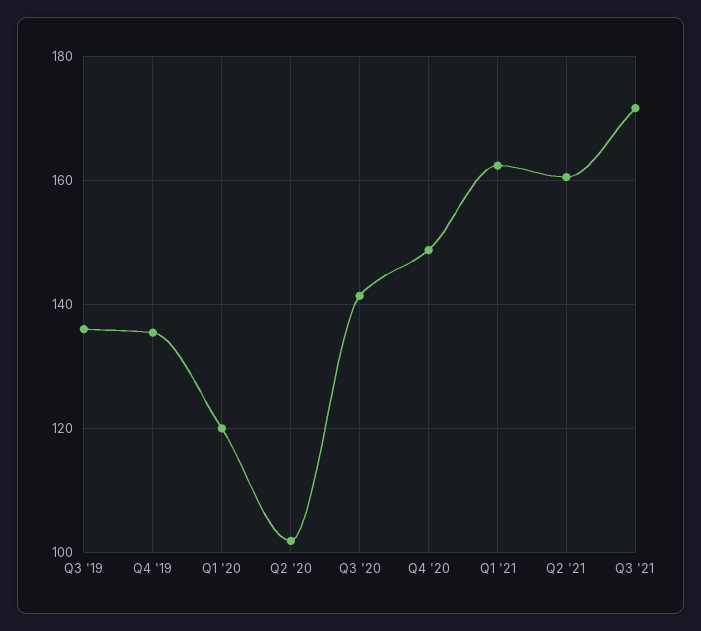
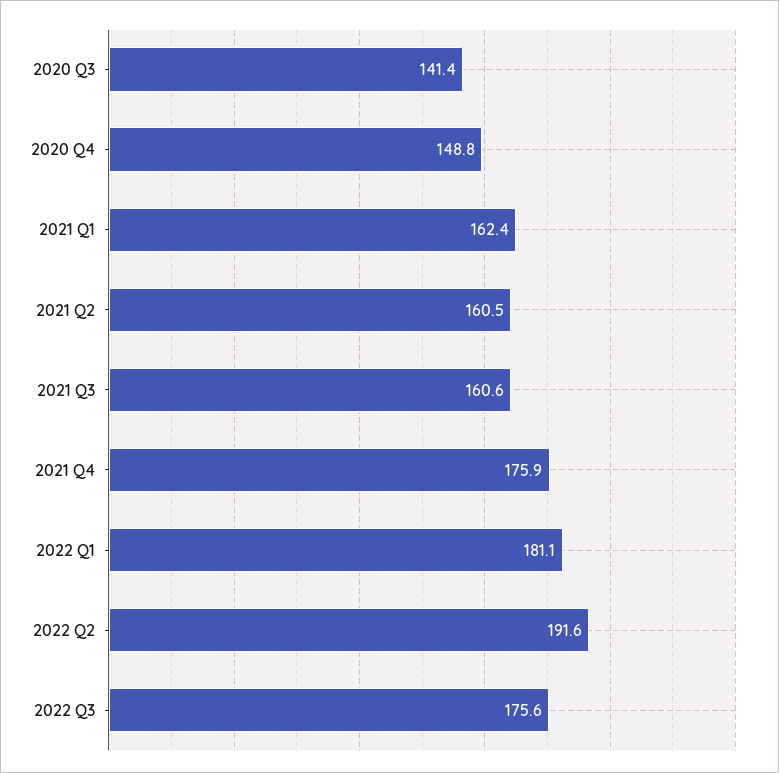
Q3 '19: 136 -> none
Q4 '19: 136 -> none
Q1 '20: 120 -> none
Q2 '20: 102 -> none
Q3 '21: 172 -> 160.6
2021 Q4: none -> 175.9
2022 Q1: none -> 181.1
2022 Q2: none -> 191.6
2022 Q3: none -> 175.6

